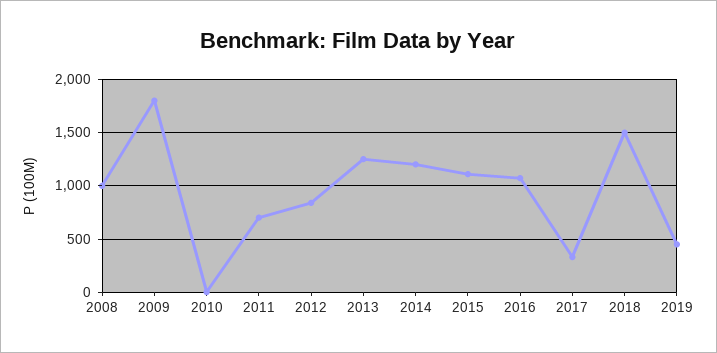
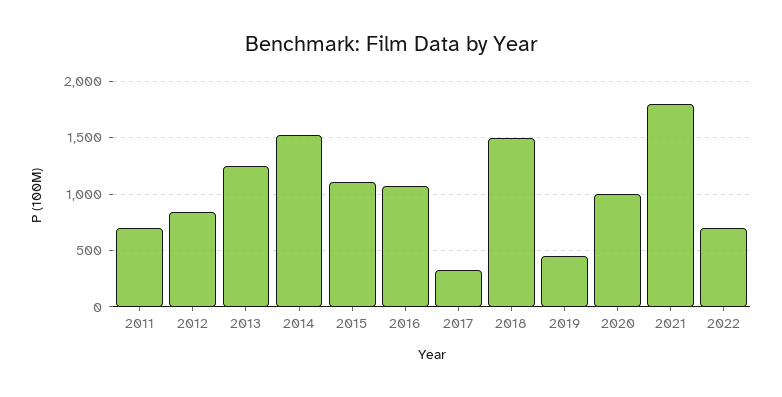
2008: 1000 -> none
2009: 1800 -> none
2010: 0 -> none
2014: 1200 -> 1500
2020: none -> 1000
2021: none -> 1800
2022: none -> 700

